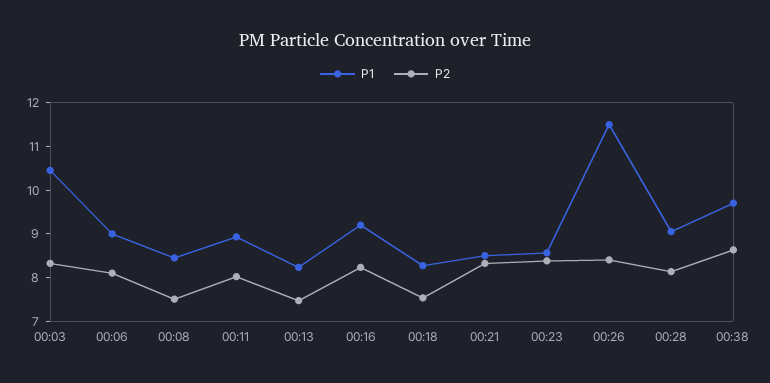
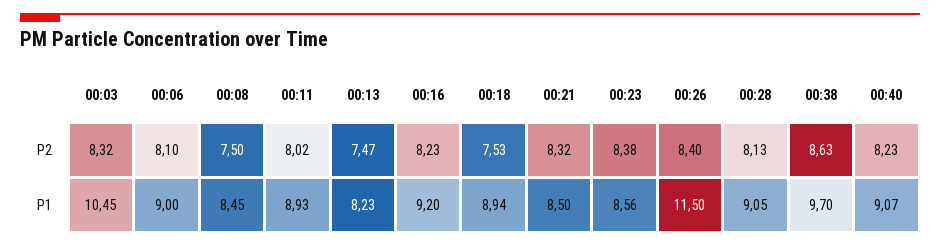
P1, 00:18: 8.2 -> 8.94
P2, 00:40: none -> 8.23
P1, 00:40: none -> 9.07

